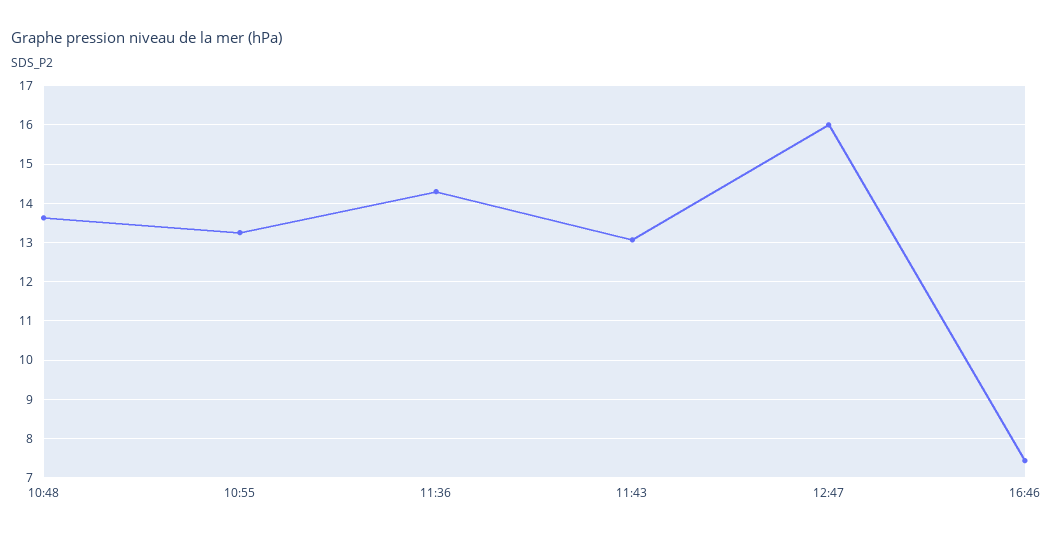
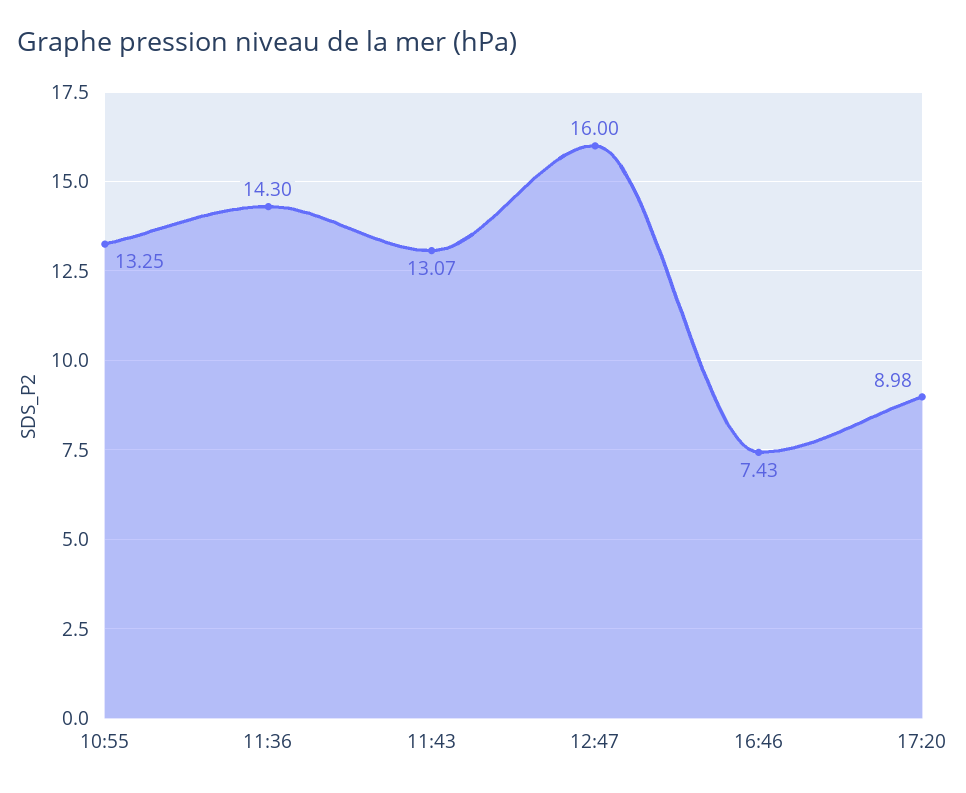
10:48: 13.6 -> none
17:20: none -> 8.98

